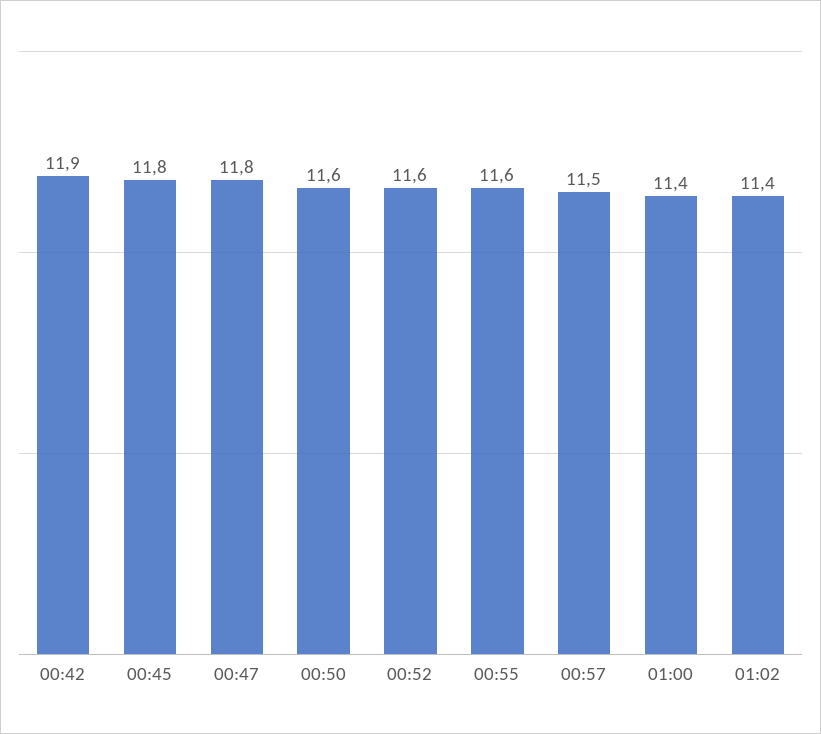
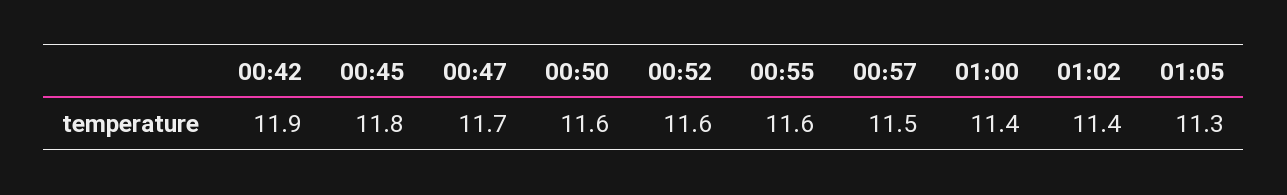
00:47: 11.8 -> 11.7
01:05: none -> 11.3

